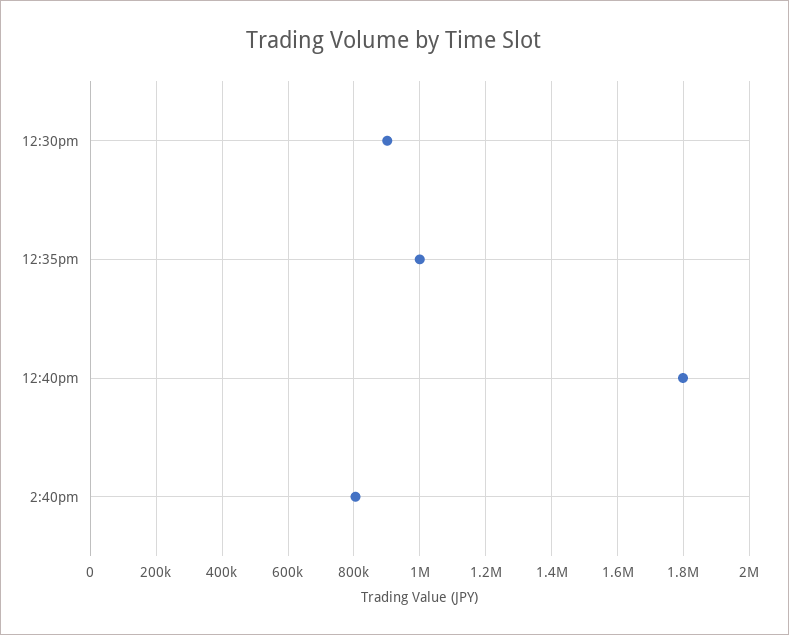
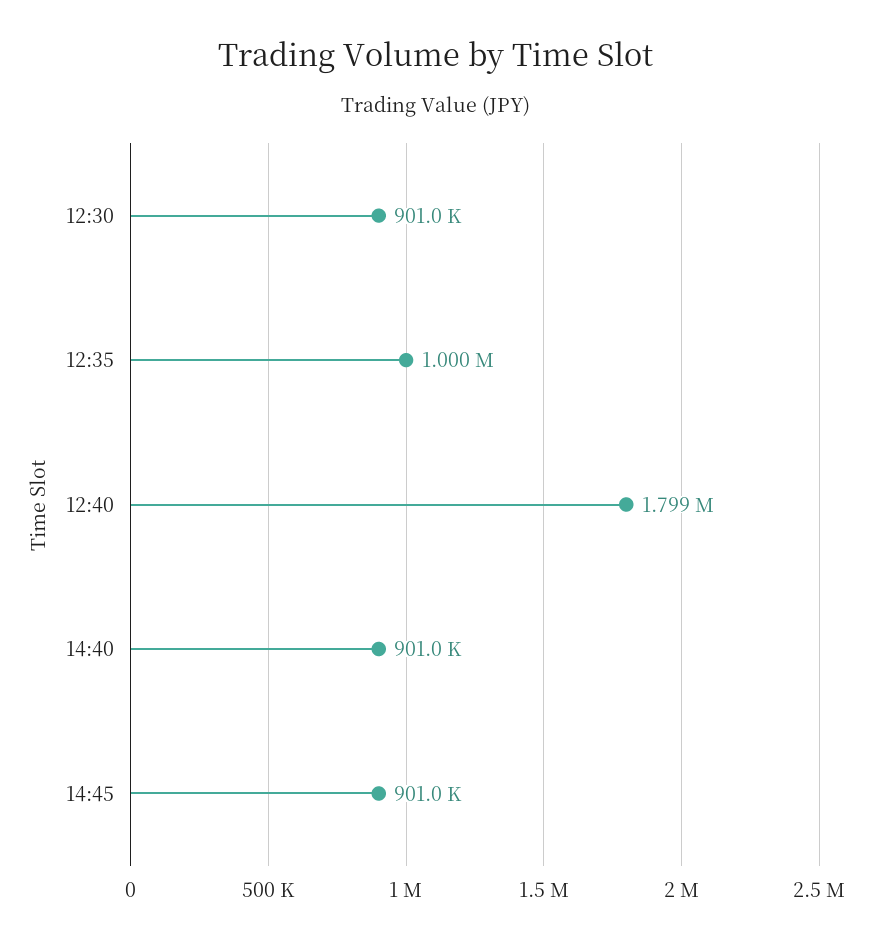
2:40pm: 800000 -> 901000
14:45: none -> 901000

